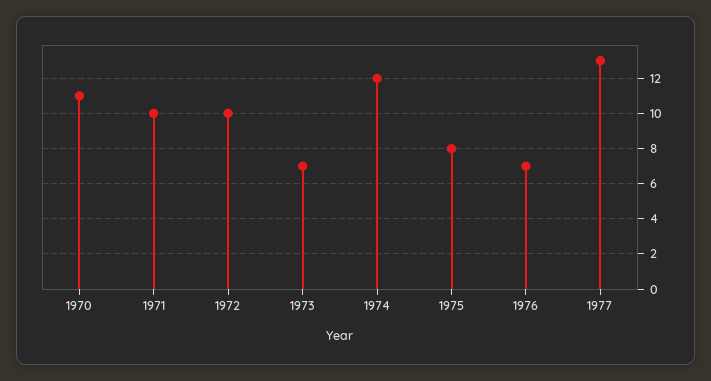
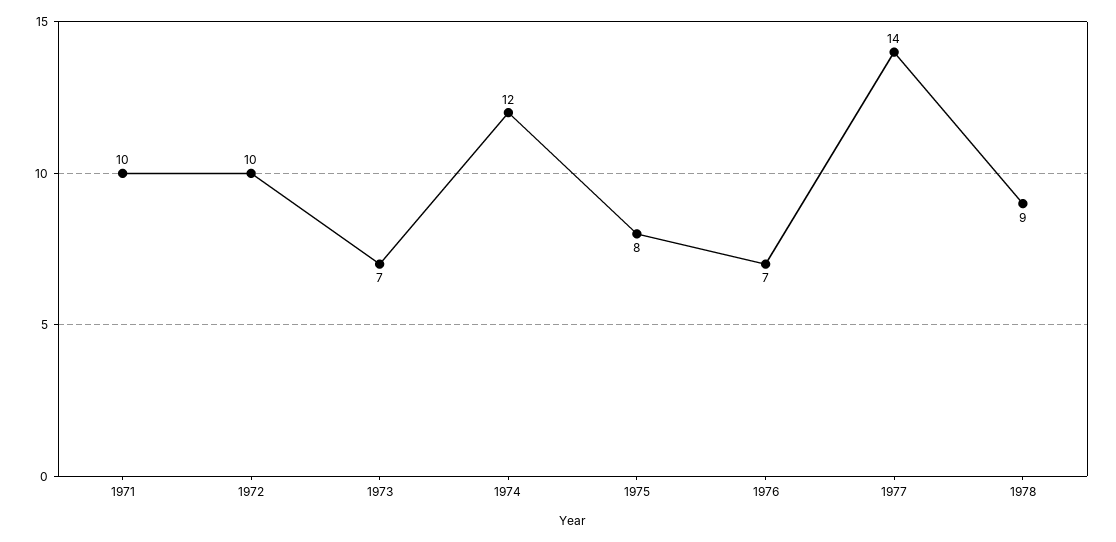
1970: 11 -> none
1977: 13 -> 14
1978: none -> 9

